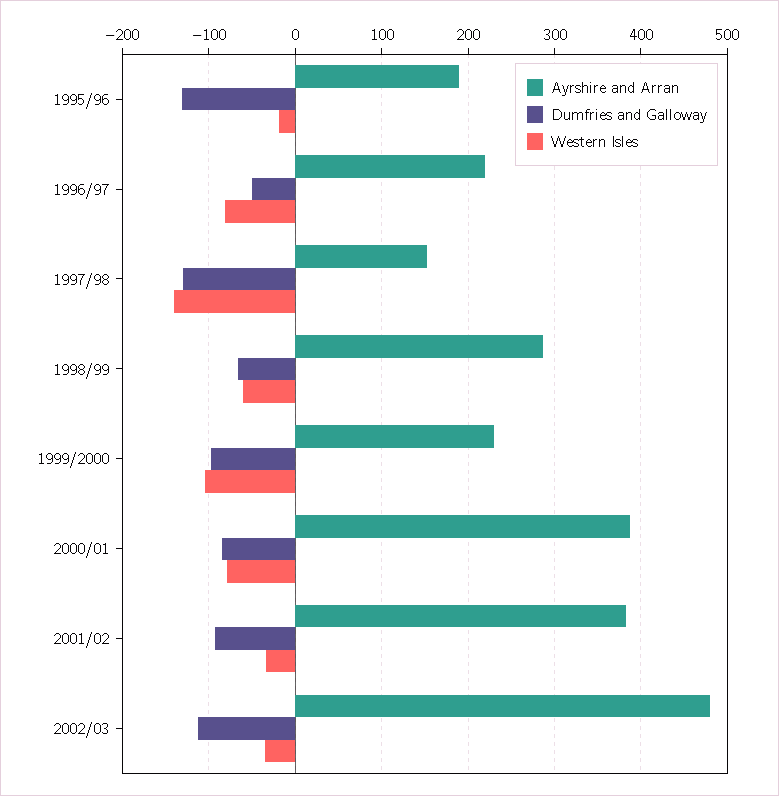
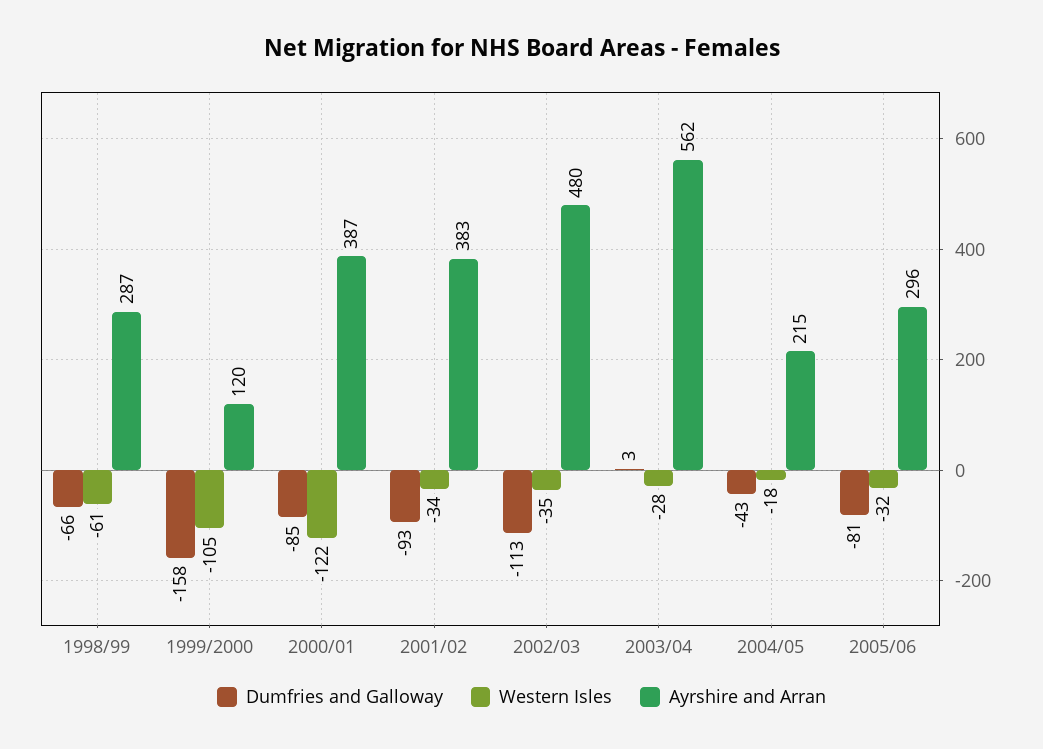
Ayrshire and Arran, 1995/96: 190 -> none
Dumfries and Galloway, 1995/96: -130 -> none
Western Isles, 1995/96: -20 -> none
Ayrshire and Arran, 1996/97: 220 -> none
Dumfries and Galloway, 1996/97: -50 -> none
Western Isles, 1996/97: -80 -> none
Ayrshire and Arran, 1997/98: 150 -> none
Dumfries and Galloway, 1997/98: -130 -> none
Western Isles, 1997/98: -140 -> none
Ayrshire and Arran, 1999/2000: 230 -> 120
Dumfries and Galloway, 1999/2000: -100 -> -158
Western Isles, 2000/01: -80 -> -122
Dumfries and Galloway, 2003/04: none -> 3
Western Isles, 2003/04: none -> -28
Ayrshire and Arran, 2003/04: none -> 562
Dumfries and Galloway, 2004/05: none -> -43
Western Isles, 2004/05: none -> -18
Ayrshire and Arran, 2004/05: none -> 215
Dumfries and Galloway, 2005/06: none -> -81
Western Isles, 2005/06: none -> -32
Ayrshire and Arran, 2005/06: none -> 296

